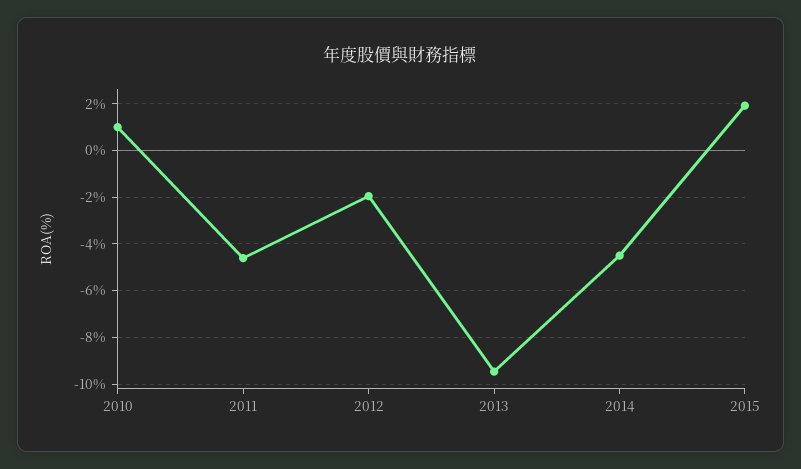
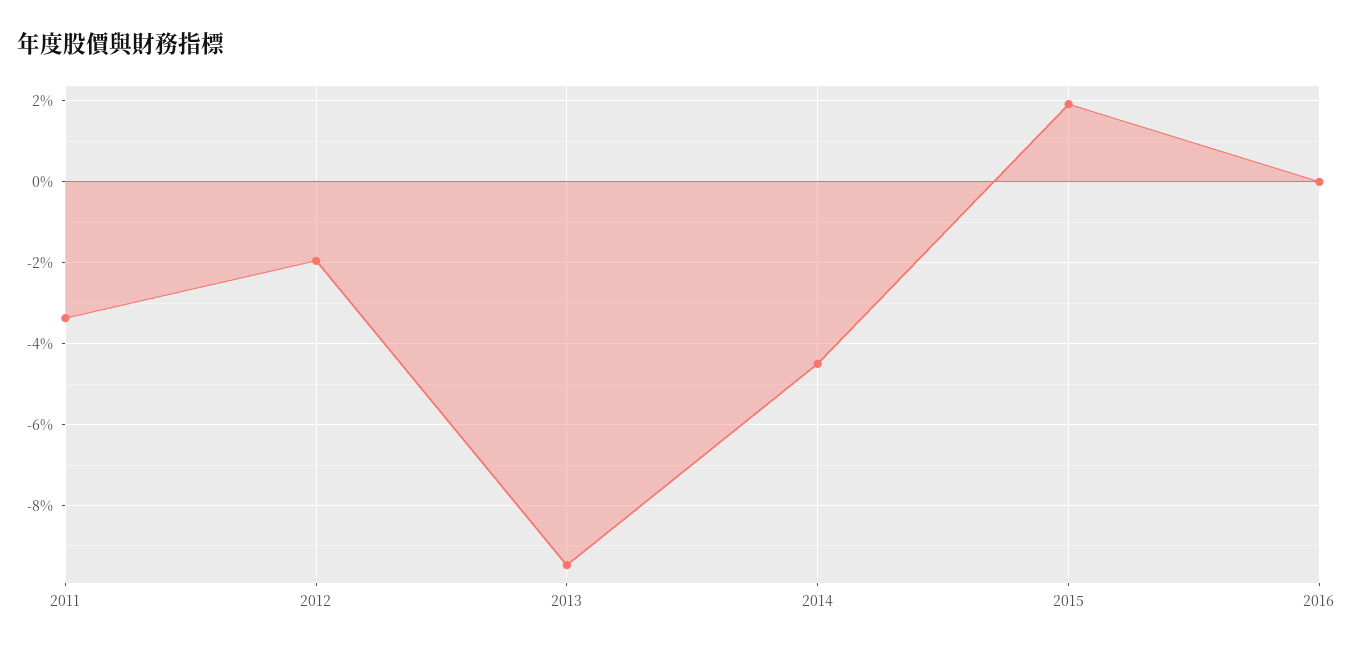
2010: 1 -> none
2011: -4.5 -> -3.4
2016: none -> 0

